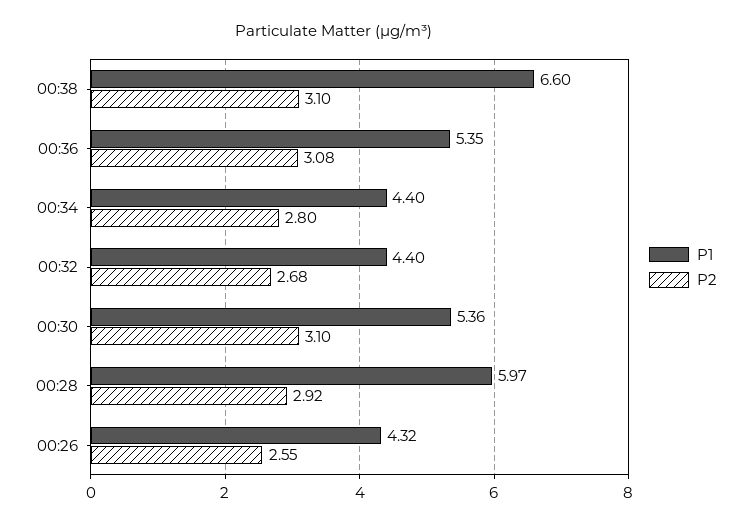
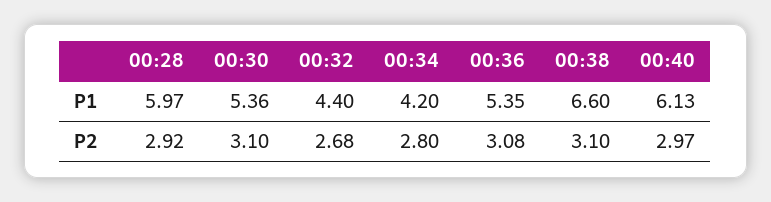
P1, 00:34: 4.4 -> 4.2
P1, 00:26: 4.32 -> none
P2, 00:26: 2.55 -> none
P1, 00:40: none -> 6.13
P2, 00:40: none -> 2.97

